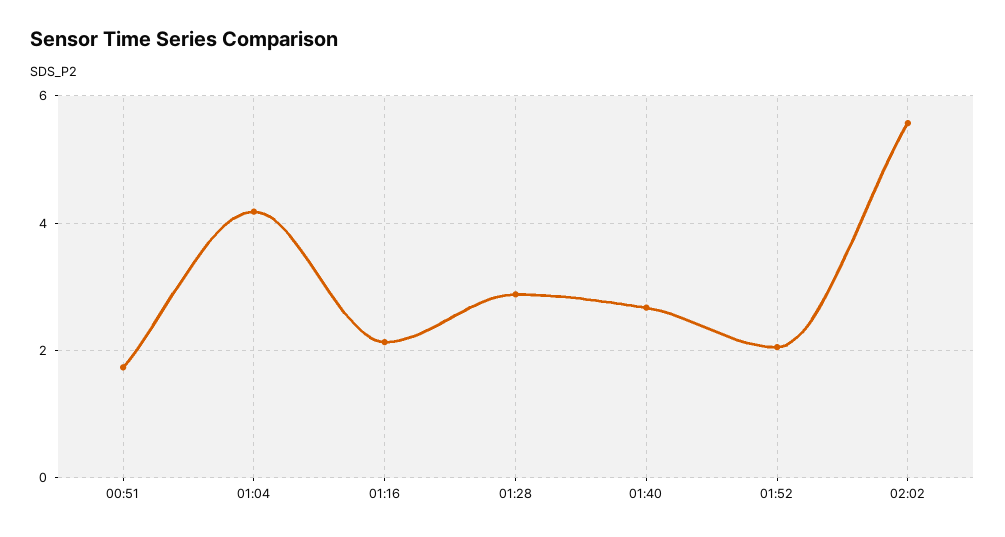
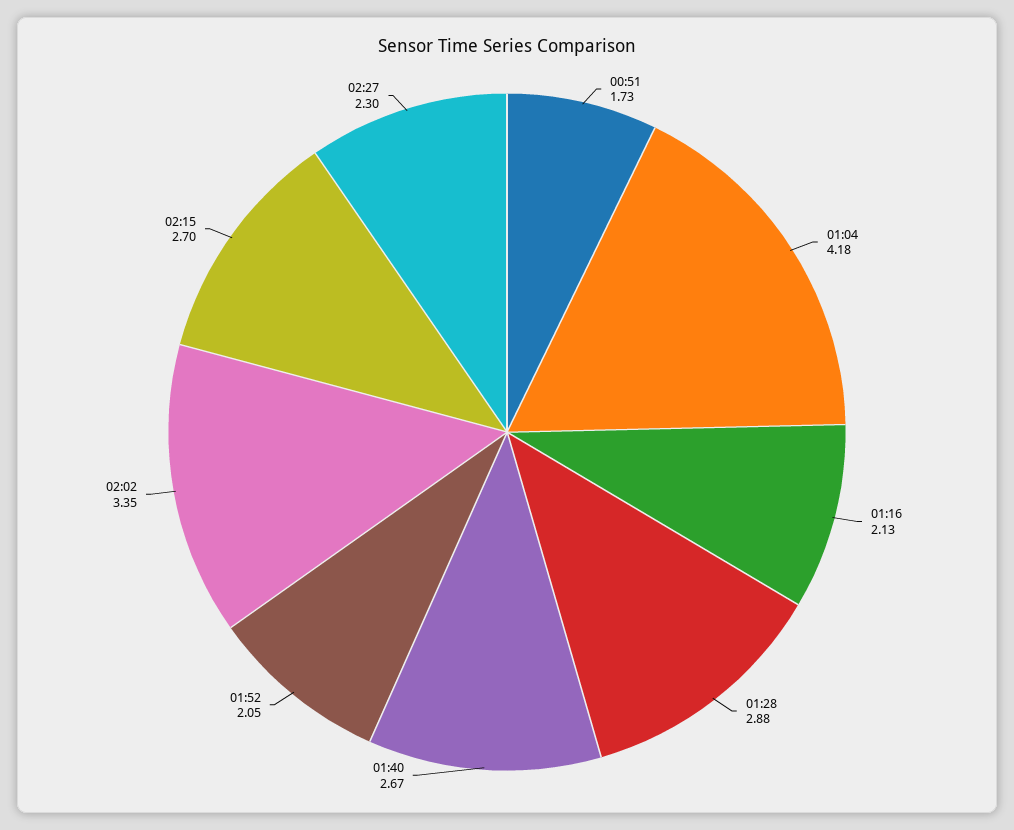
02:02: 5.6 -> 3.35
02:15: none -> 2.7
02:27: none -> 2.3

